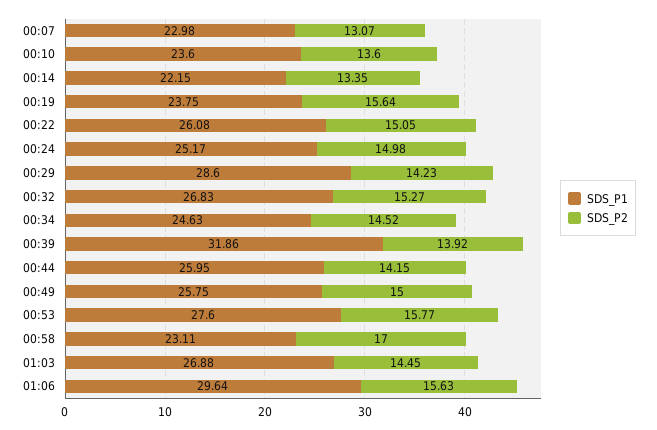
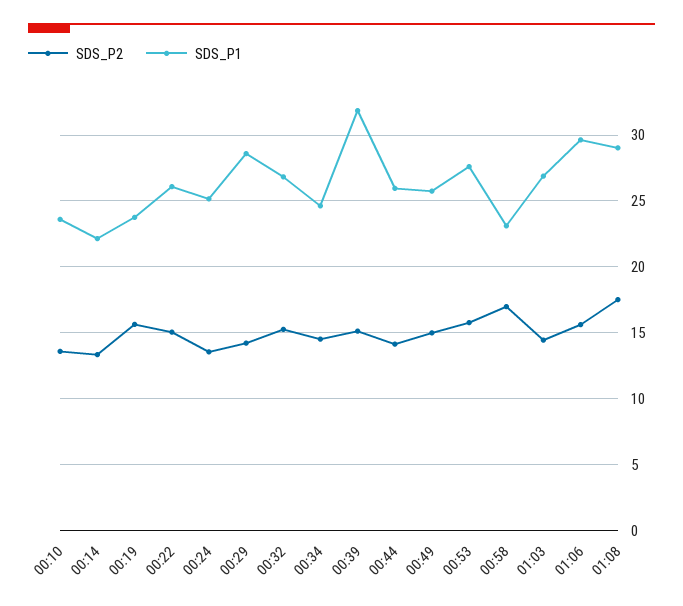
SDS_P1, 00:07: 22.98 -> none
SDS_P2, 00:07: 13.07 -> none
SDS_P2, 00:24: 14.98 -> 13.5
SDS_P2, 00:39: 13.92 -> 15
SDS_P2, 01:08: none -> 17.5
SDS_P1, 01:08: none -> 29

